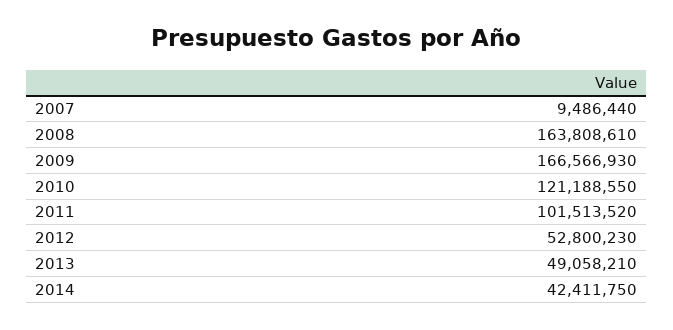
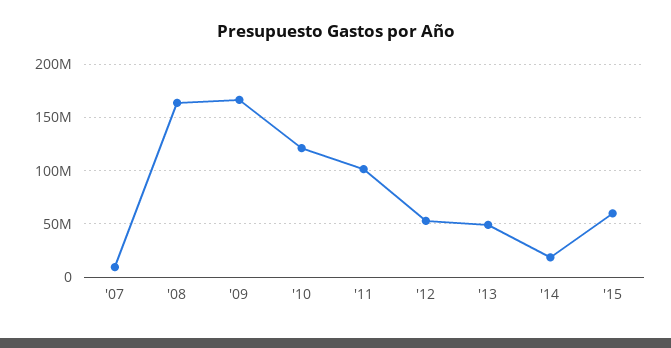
2014: 42411750 -> 20000000
'15: none -> 60000000

